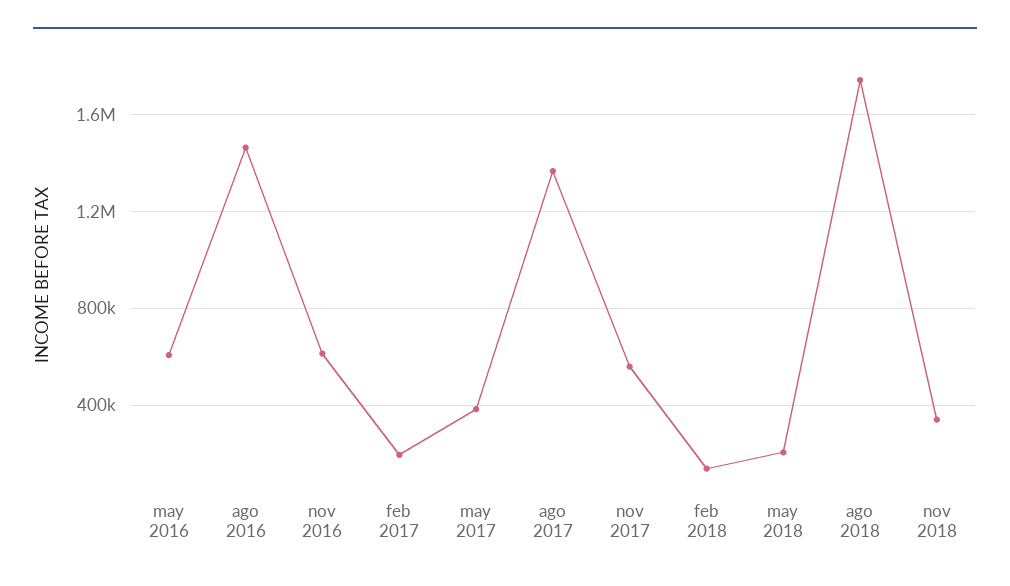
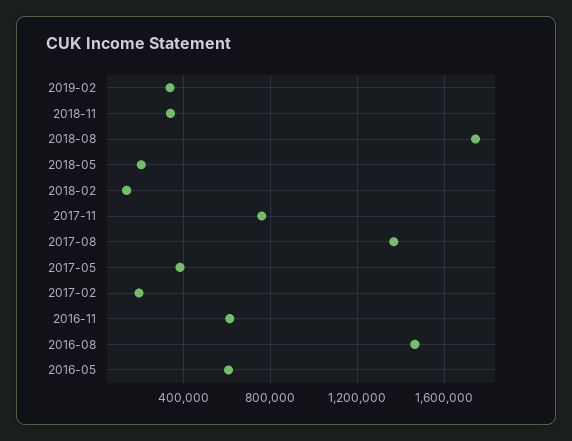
nov 2017: 550000 -> 750000
2019-02: none -> 350000

